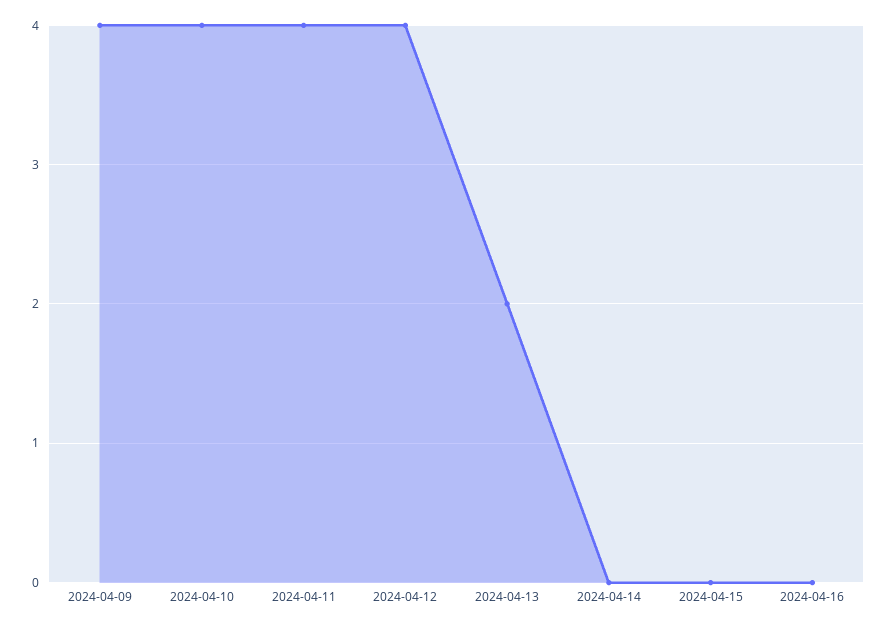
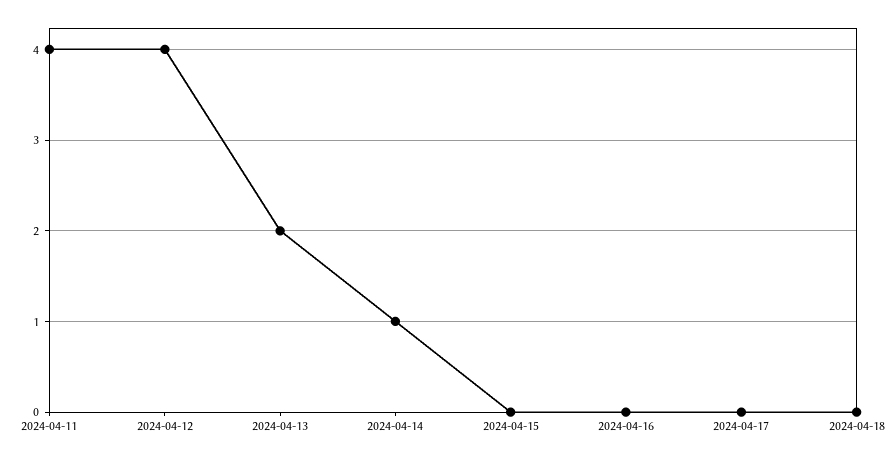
2024-04-09: 4 -> none
2024-04-10: 4 -> none
2024-04-14: 0 -> 1
2024-04-17: none -> 0
2024-04-18: none -> 0

